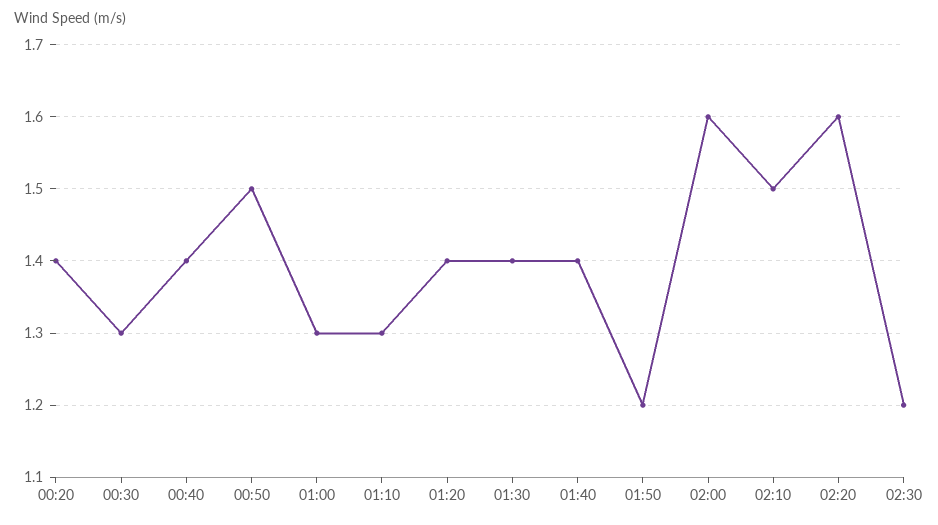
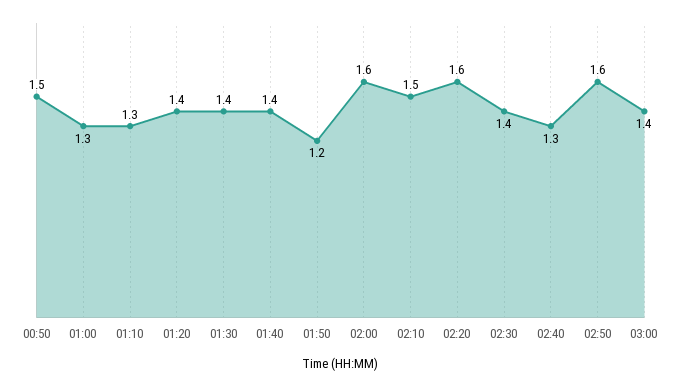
00:20: 1.4 -> none
00:30: 1.3 -> none
00:40: 1.4 -> none
02:30: 1.2 -> 1.4
02:40: none -> 1.3
02:50: none -> 1.6
03:00: none -> 1.4

